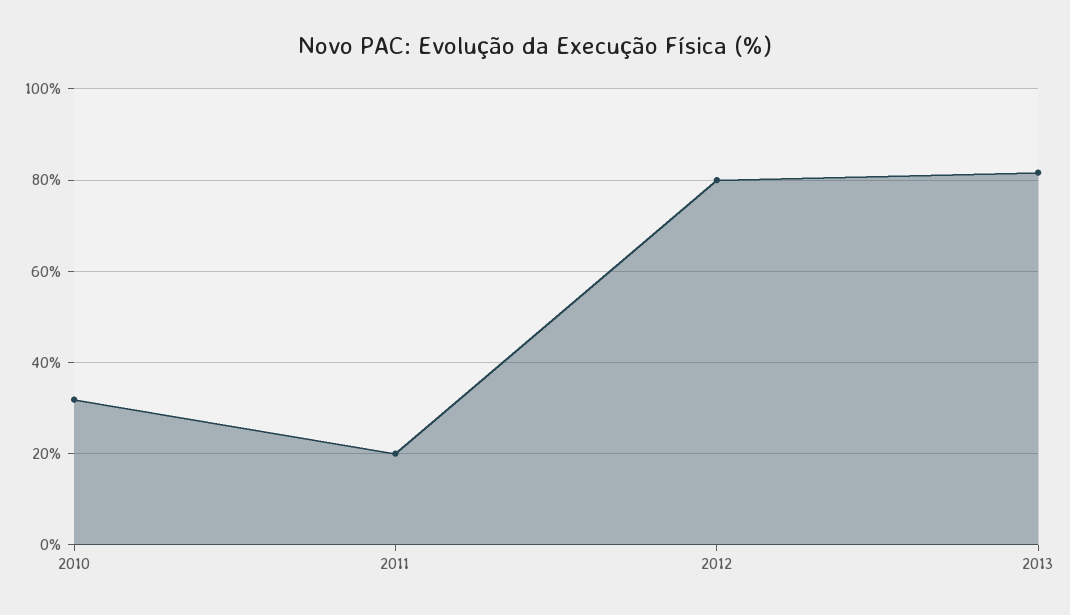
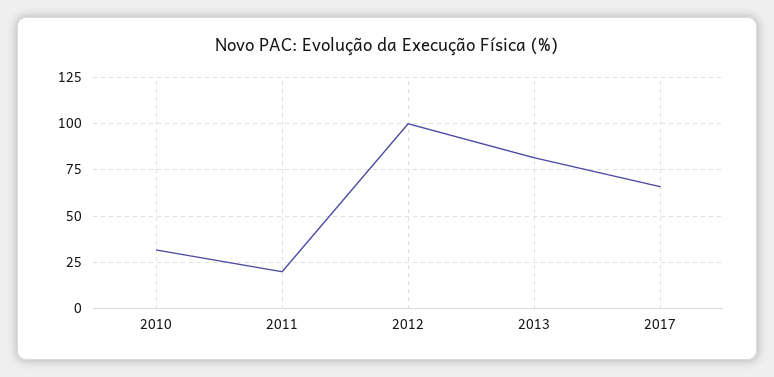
2012: 80 -> 100
2017: none -> 65

